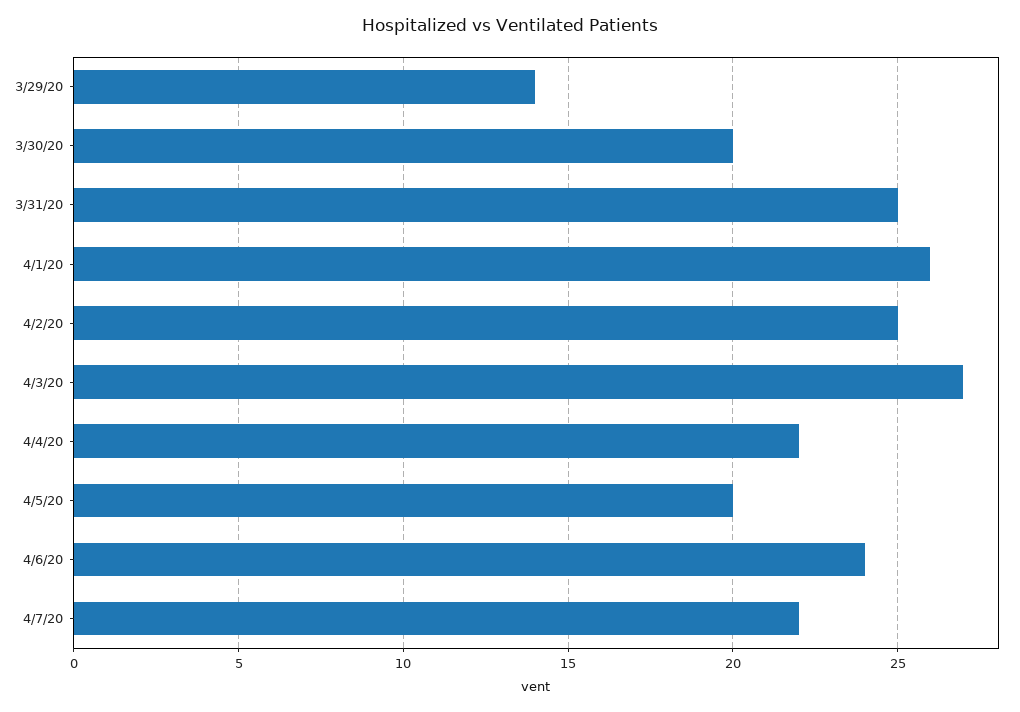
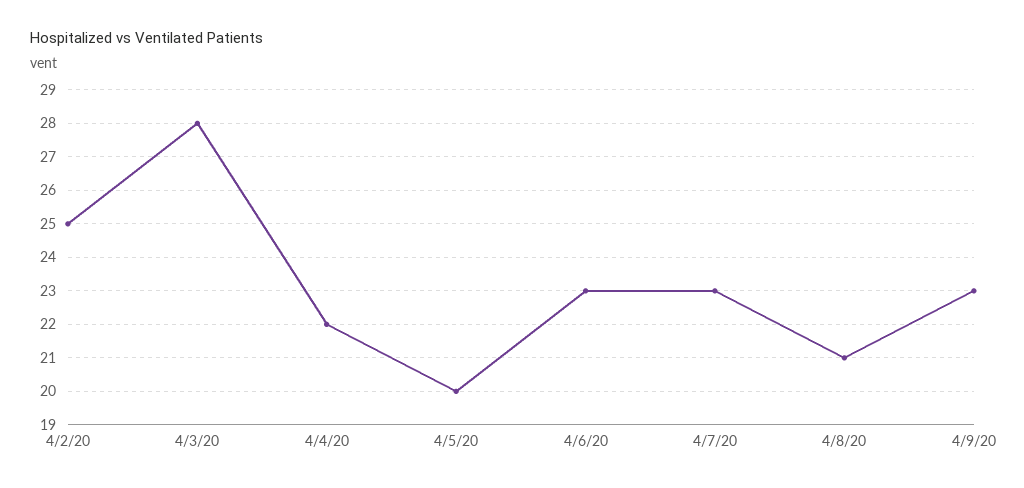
3/29/20: 14 -> none
3/30/20: 20 -> none
3/31/20: 25 -> none
4/1/20: 26 -> none
4/3/20: 27 -> 28
4/6/20: 24 -> 23
4/7/20: 22 -> 23
4/8/20: none -> 21
4/9/20: none -> 23

